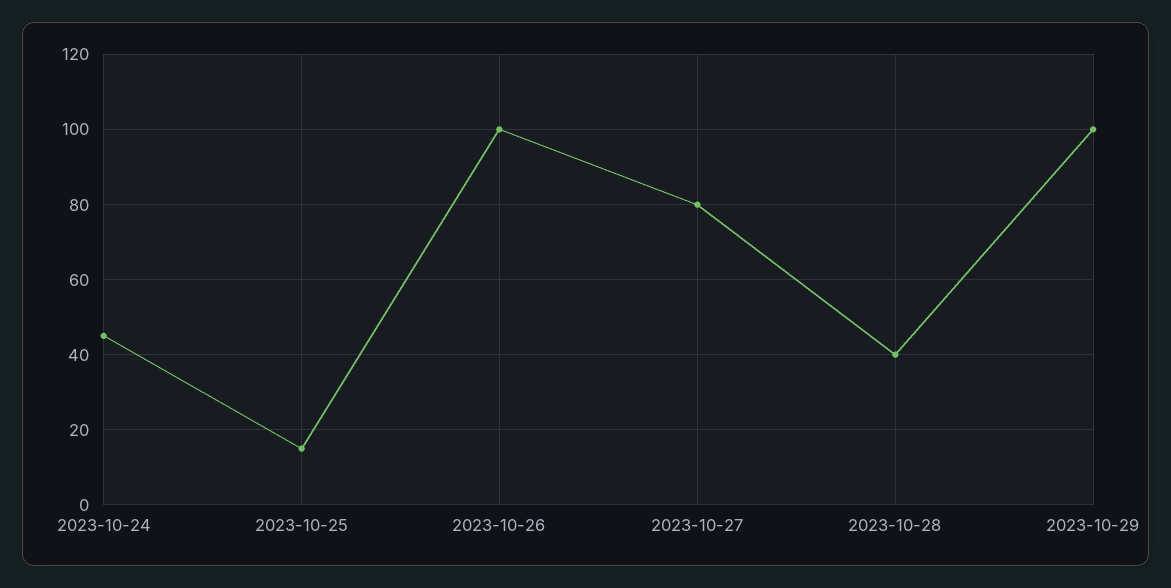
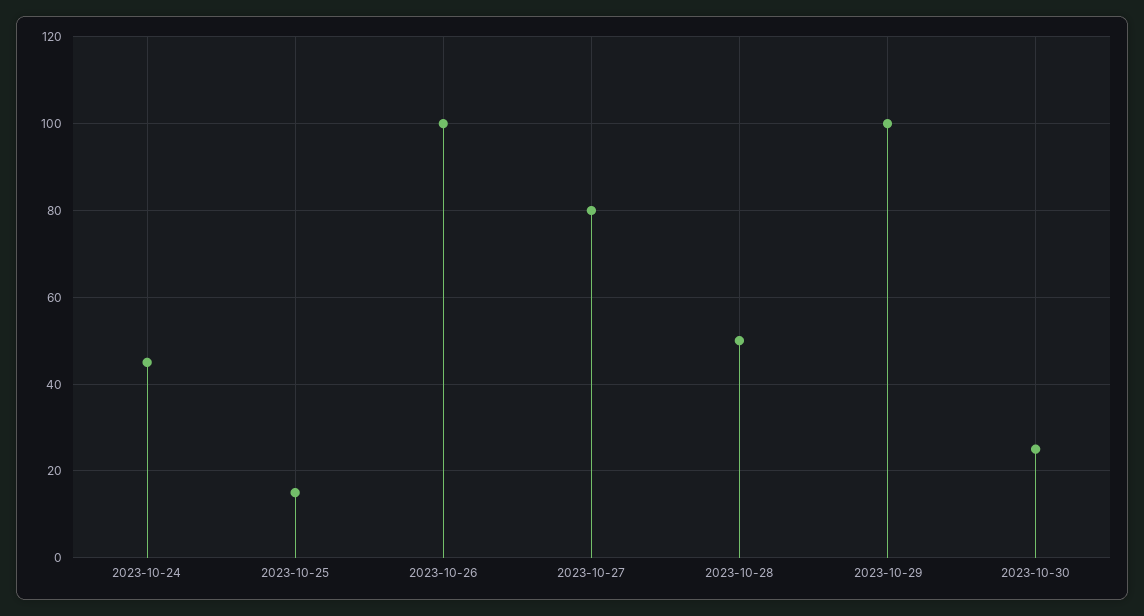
2023-10-28: 40 -> 50
2023-10-30: none -> 25

